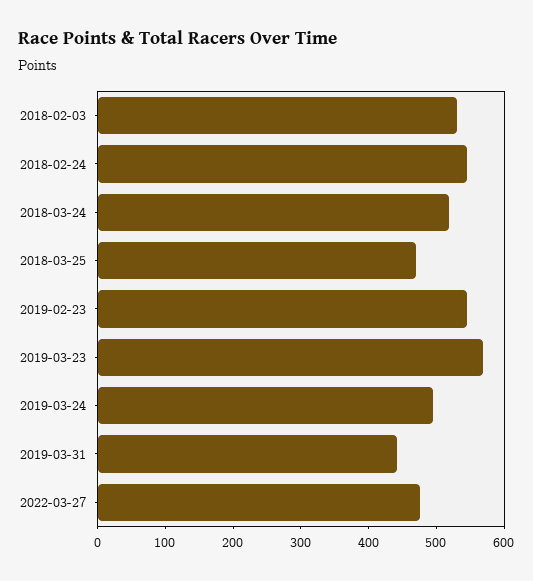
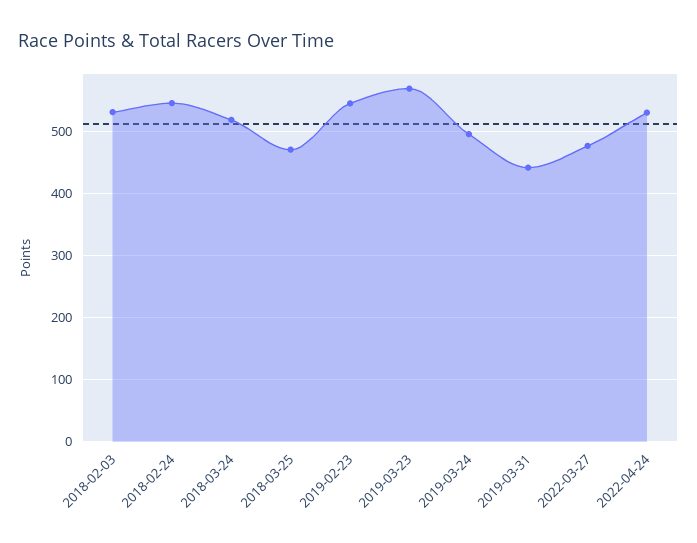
2022-04-24: none -> 530

